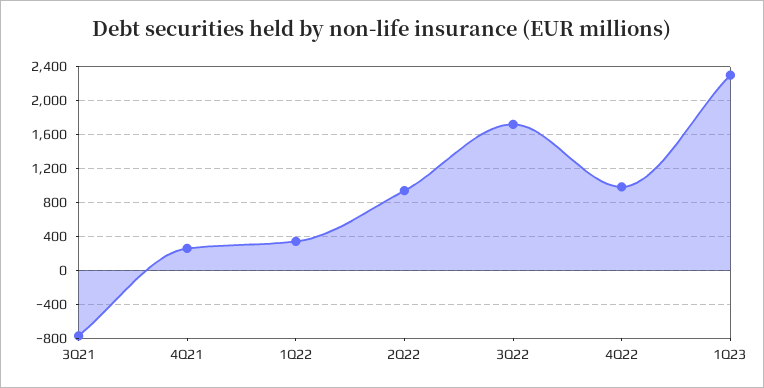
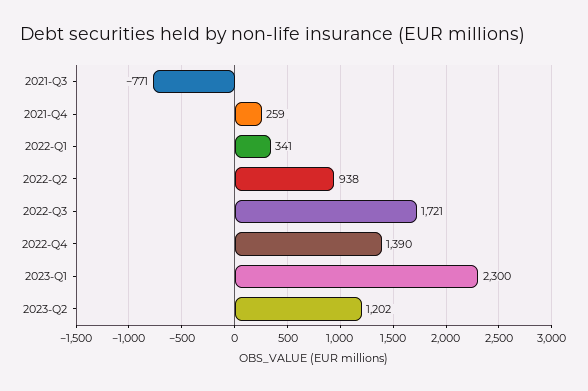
4Q22: 1000 -> 1390
2023-Q2: none -> 1202

